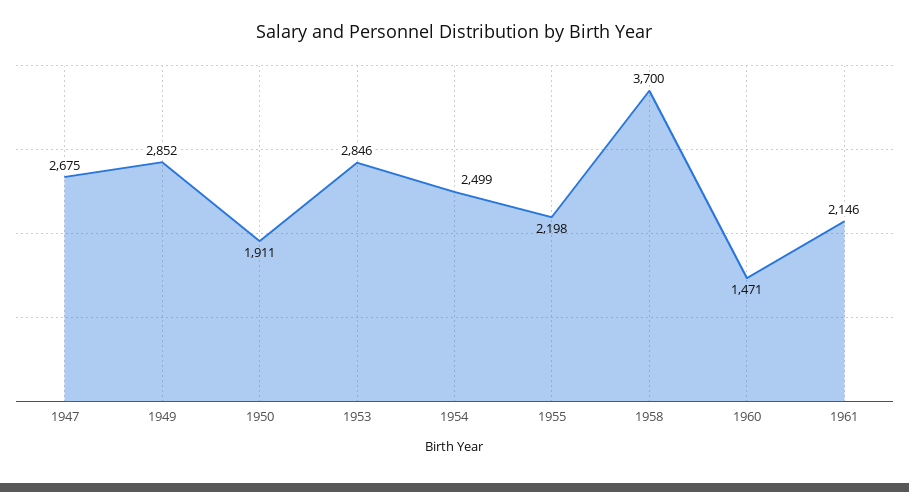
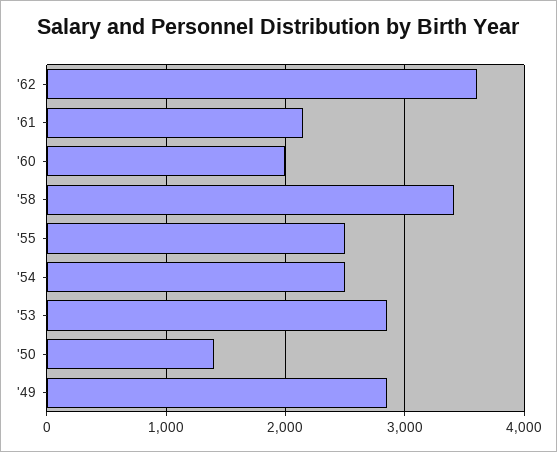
1947: 2675 -> none
1950: 1911 -> 1400
1955: 2198 -> 2500
1958: 3700 -> 3400
1960: 1471 -> 2000
'62: none -> 3600

